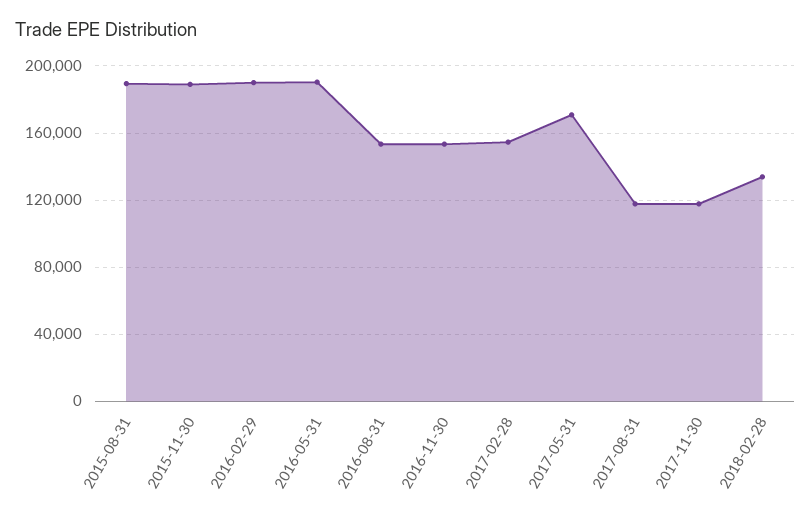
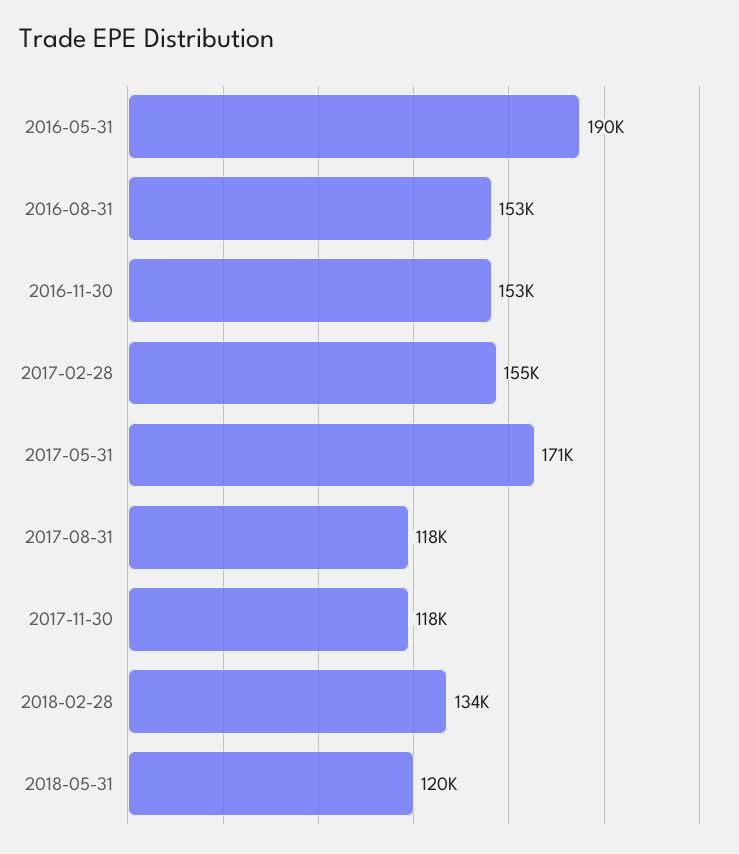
2015-08-31: 190000 -> none
2015-11-30: 190000 -> none
2016-02-29: 190000 -> none
2018-05-31: none -> 120000

